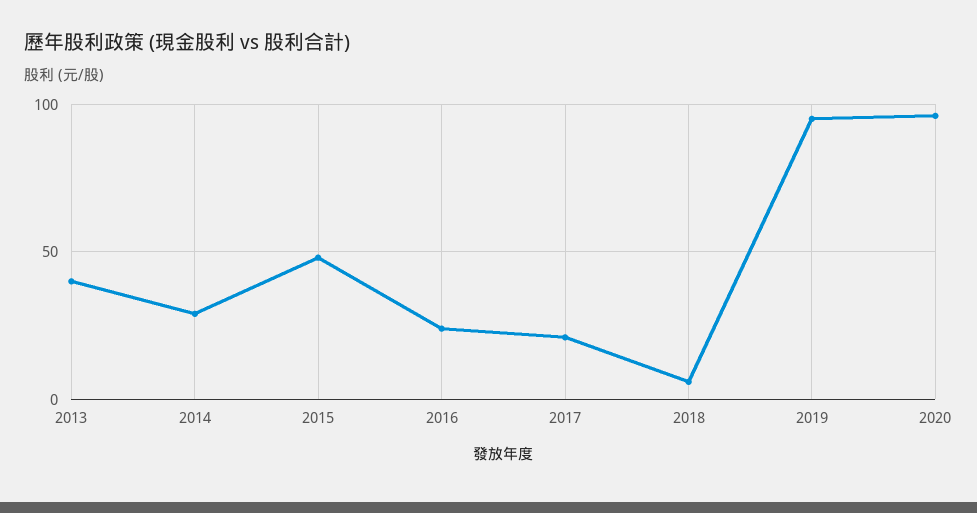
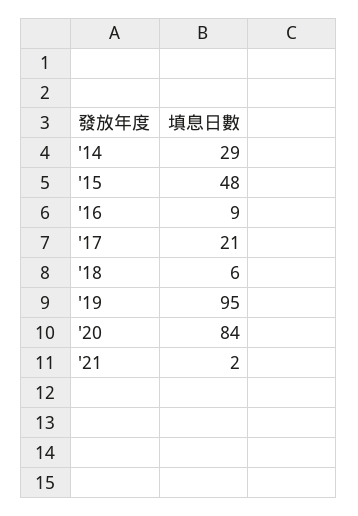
2013: 40 -> none
2016: 25 -> 9
2020: 95 -> 84
'21: none -> 2

